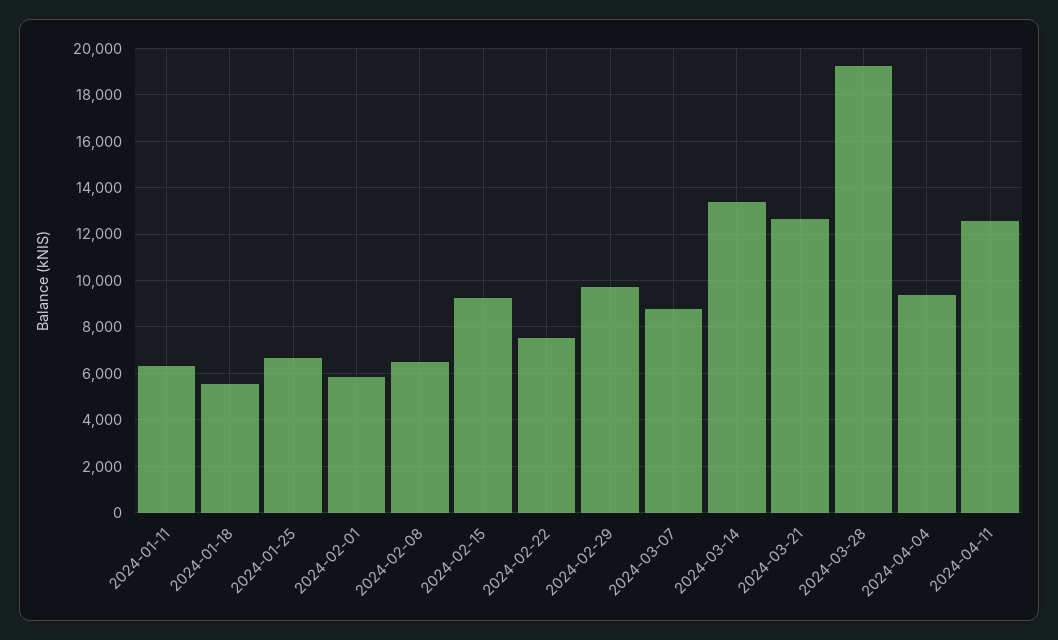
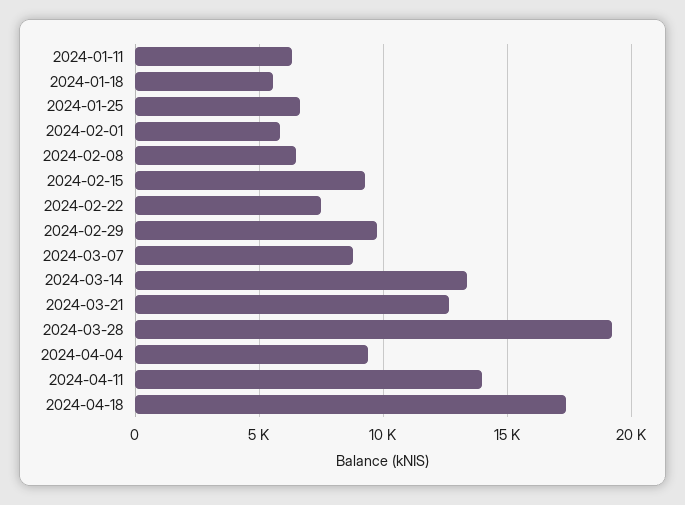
2024-04-11: 12500 -> 14000
2024-04-18: none -> 17500

